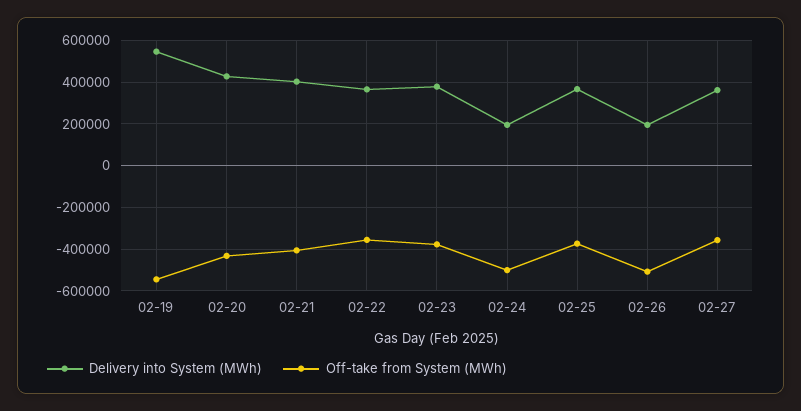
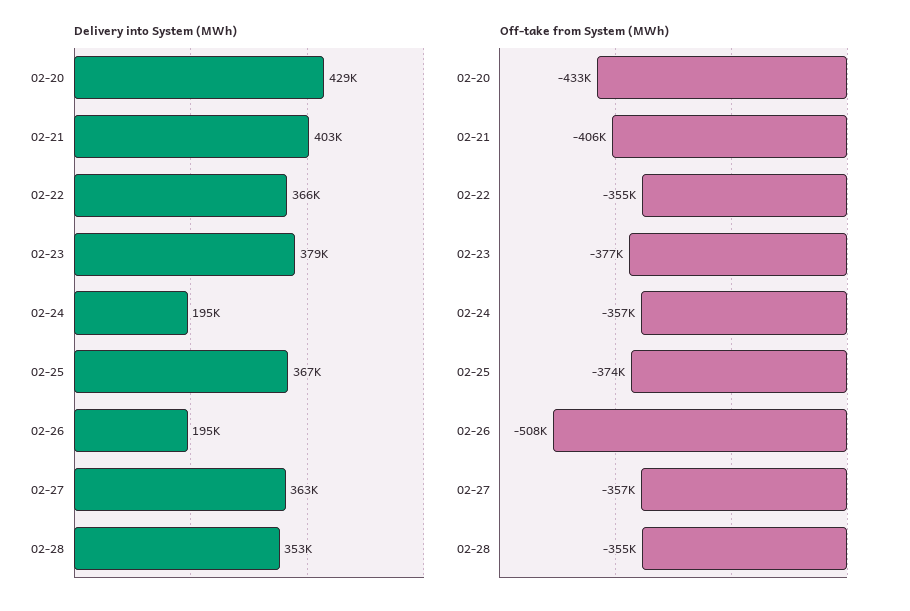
Delivery into System (MWh), 02-19: 550000 -> none
Off-take from System (MWh), 02-19: -550000 -> none
Off-take from System (MWh), 02-24: -500000 -> -357000
Delivery into System (MWh), 02-28: none -> 353000
Off-take from System (MWh), 02-28: none -> -355000

